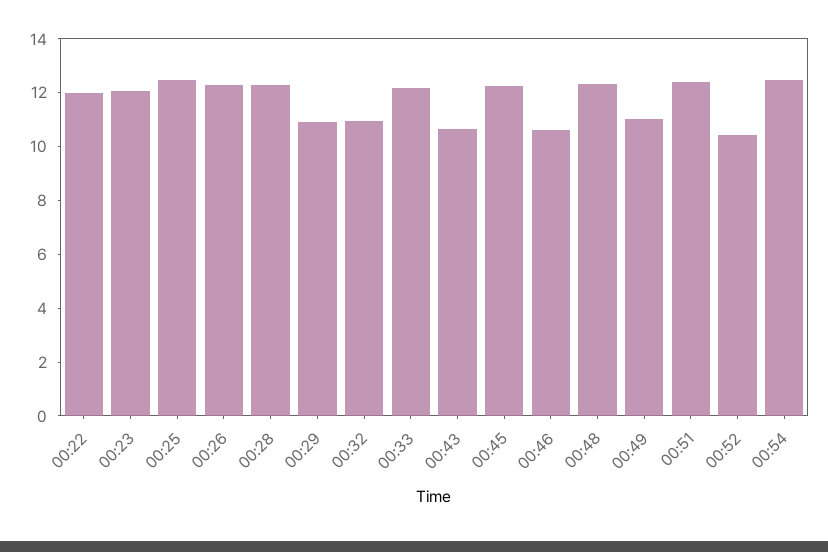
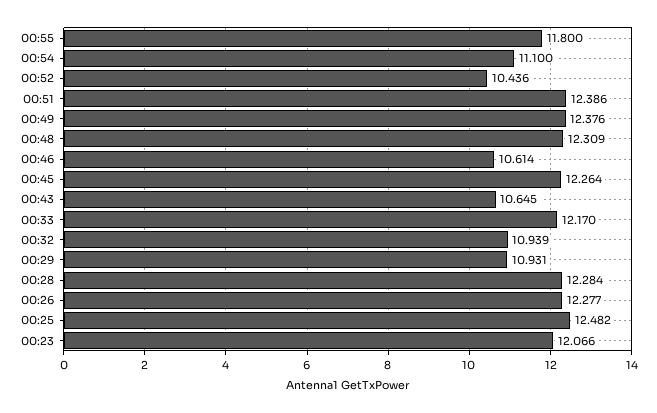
00:22: 12 -> none
00:49: 11 -> 12.376
00:54: 12.5 -> 11.1
00:55: none -> 11.8

